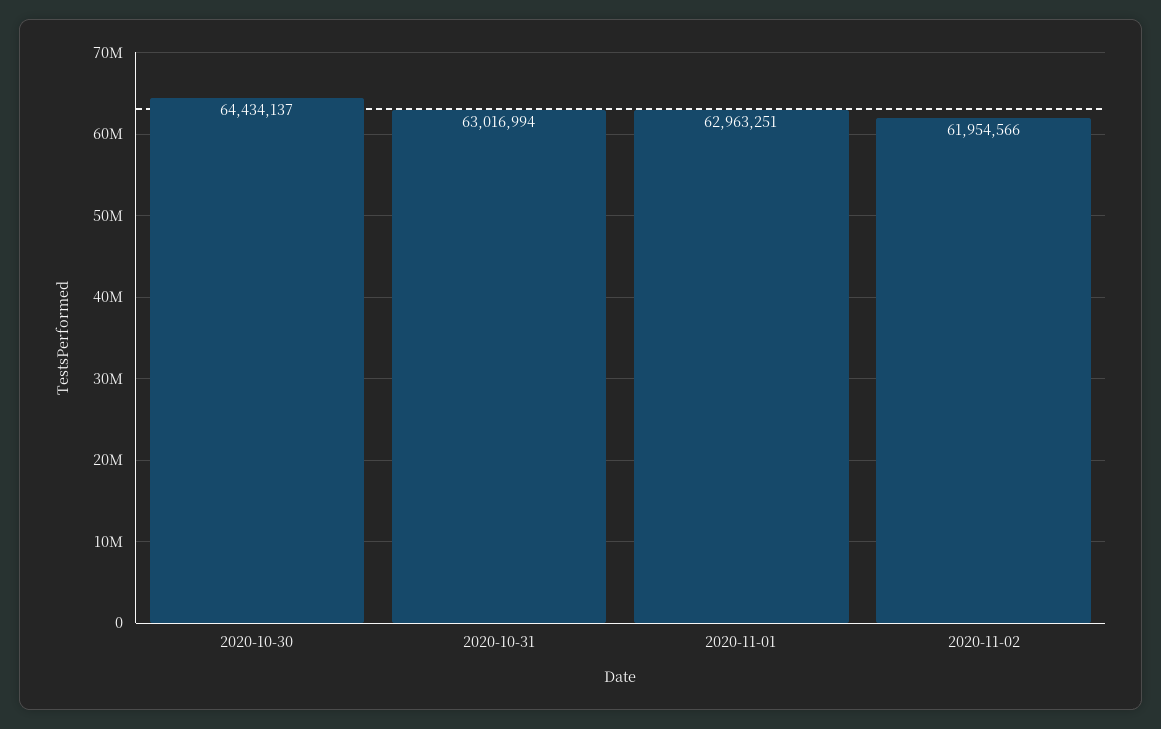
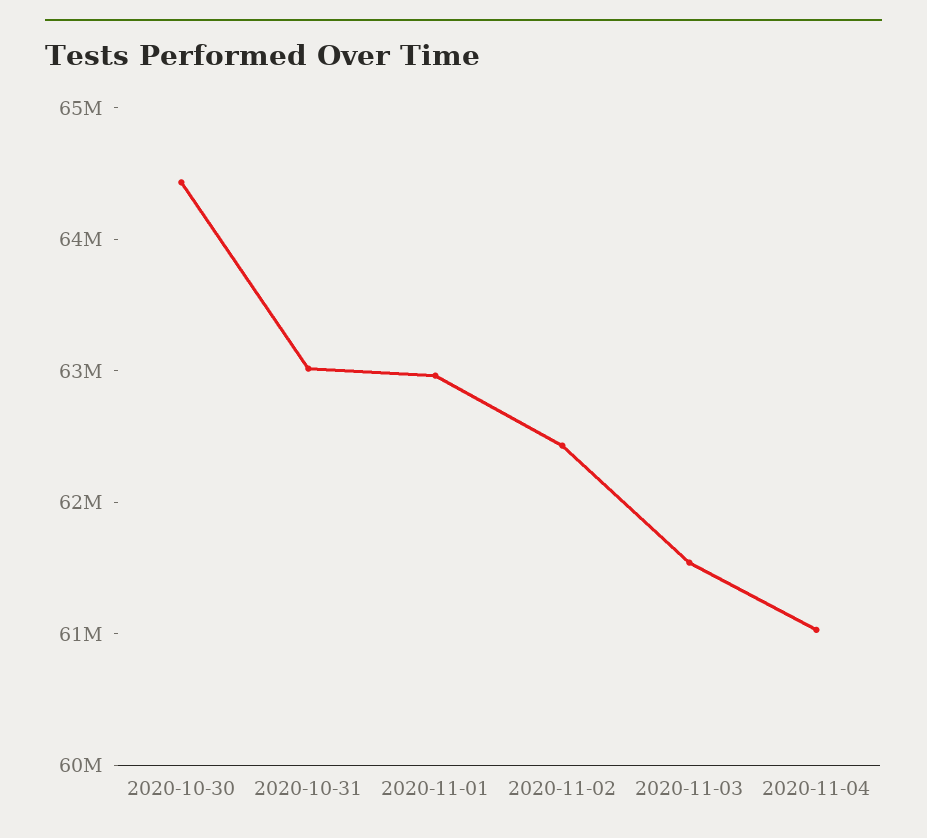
2020-11-02: 61954566 -> 62400000
2020-11-03: none -> 61600000
2020-11-04: none -> 61000000

